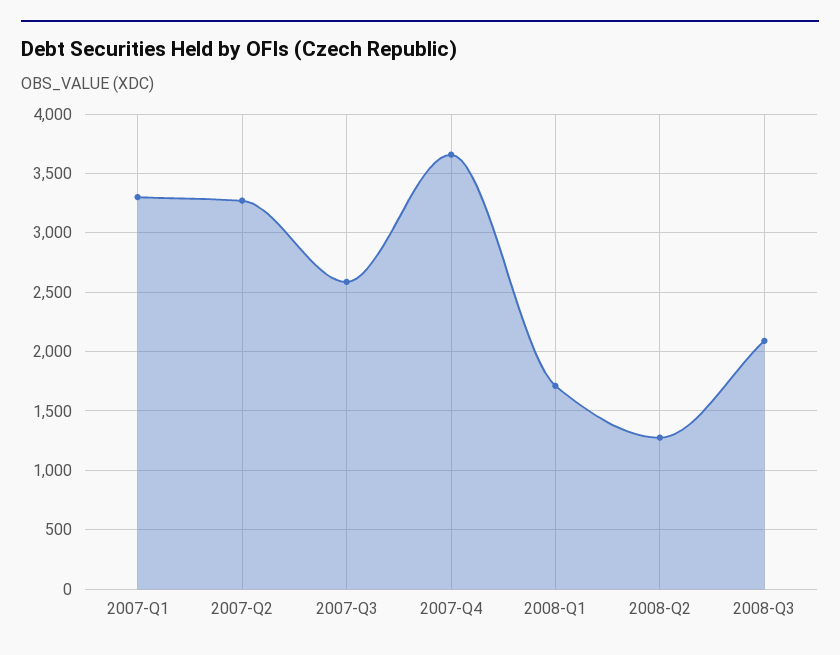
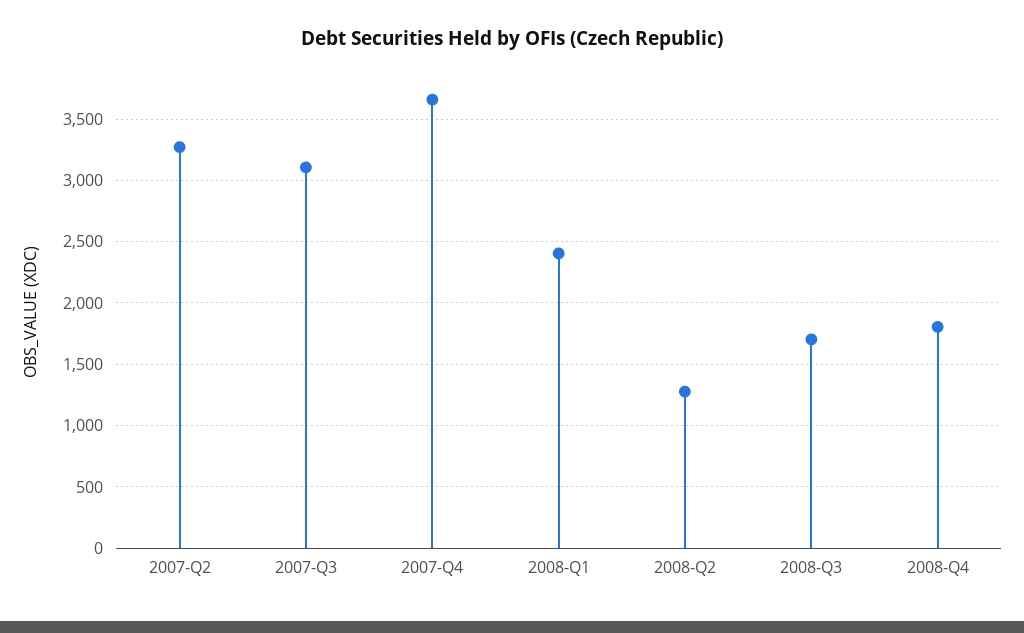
2007-Q1: 3300 -> none
2007-Q3: 2600 -> 3100
2008-Q1: 1700 -> 2400
2008-Q3: 2100 -> 1700
2008-Q4: none -> 1800

